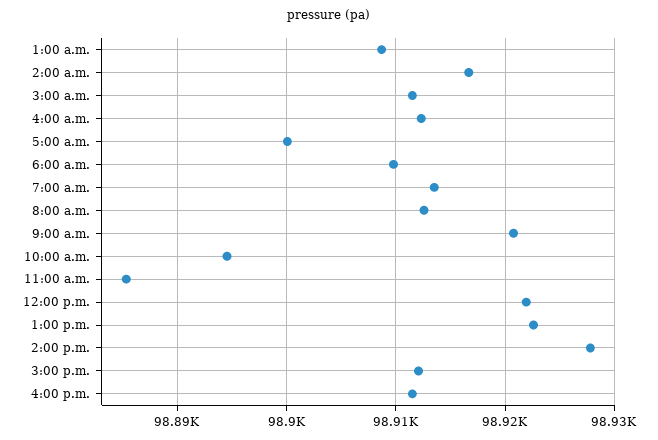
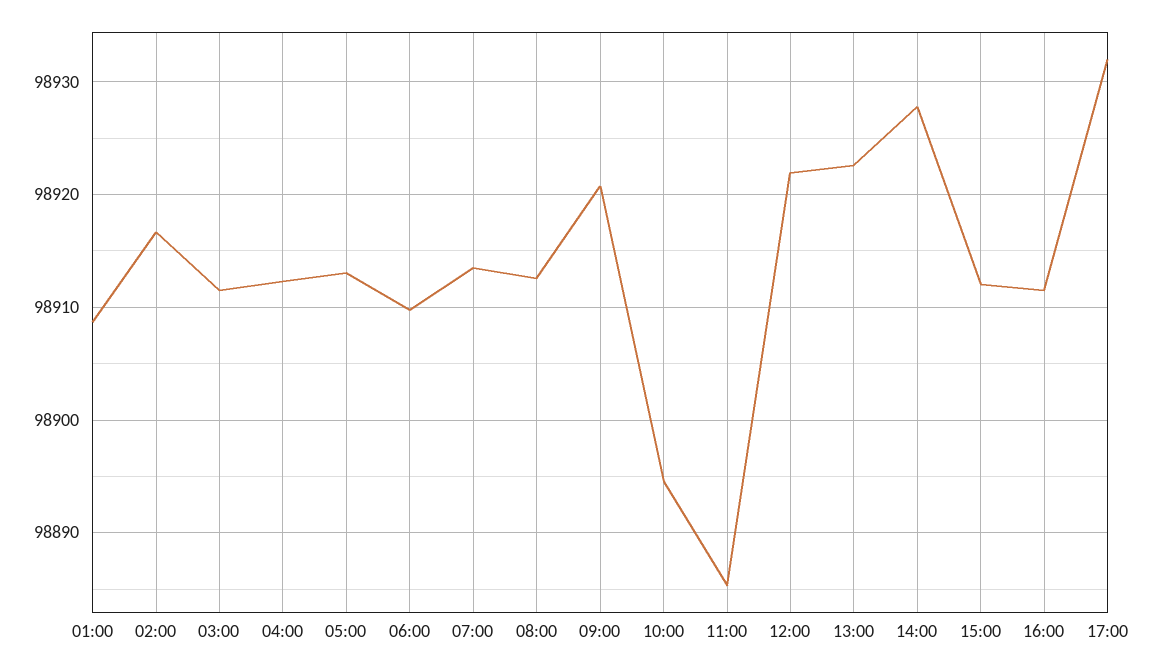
5:00 a.m.: 98900 -> 98913
17:00: none -> 98932

